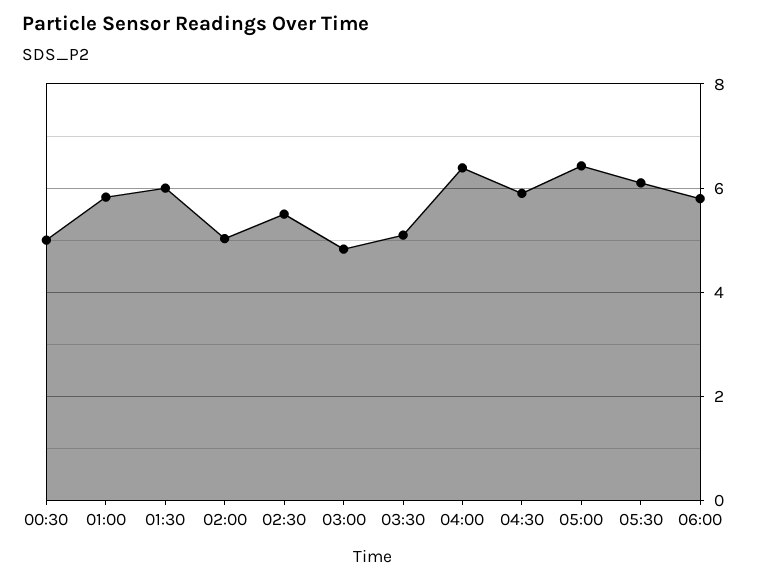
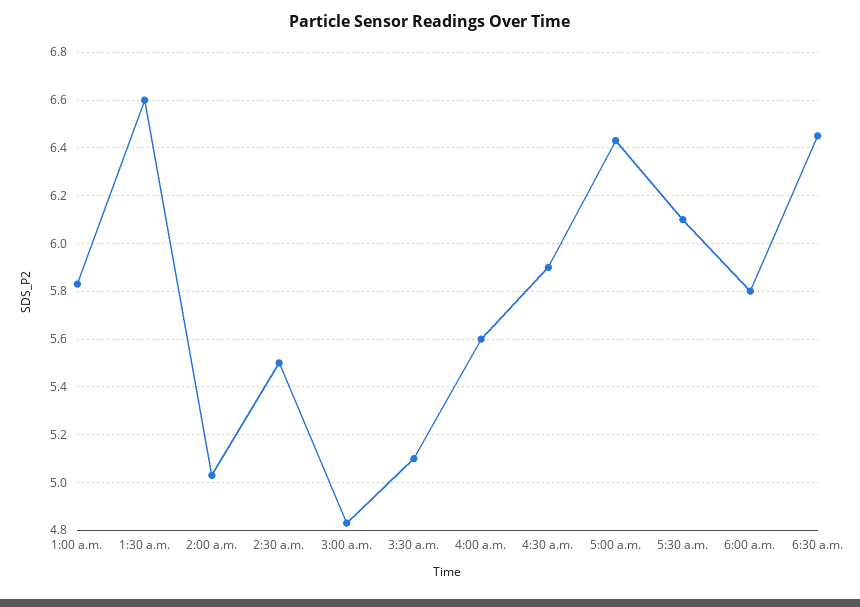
00:30: 5 -> none
01:30: 6 -> 6.6
04:00: 6.4 -> 5.6
6:30 a.m.: none -> 6.45

